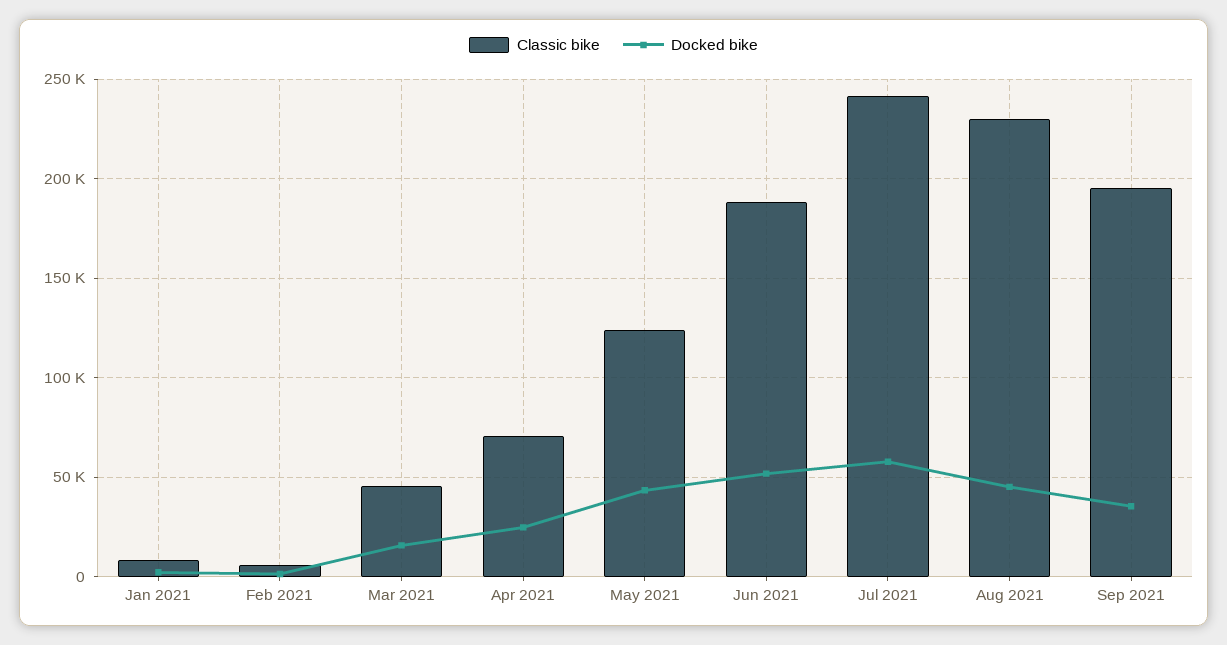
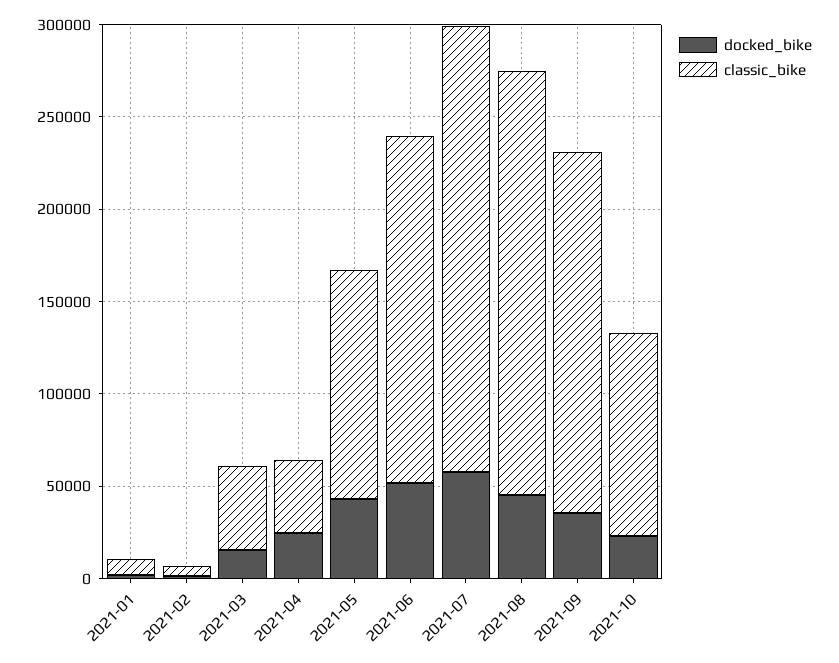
Classic bike, Apr 2021: 70000 -> 40000
Docked bike, 2021-10: none -> 20000
Classic bike, 2021-10: none -> 110000

